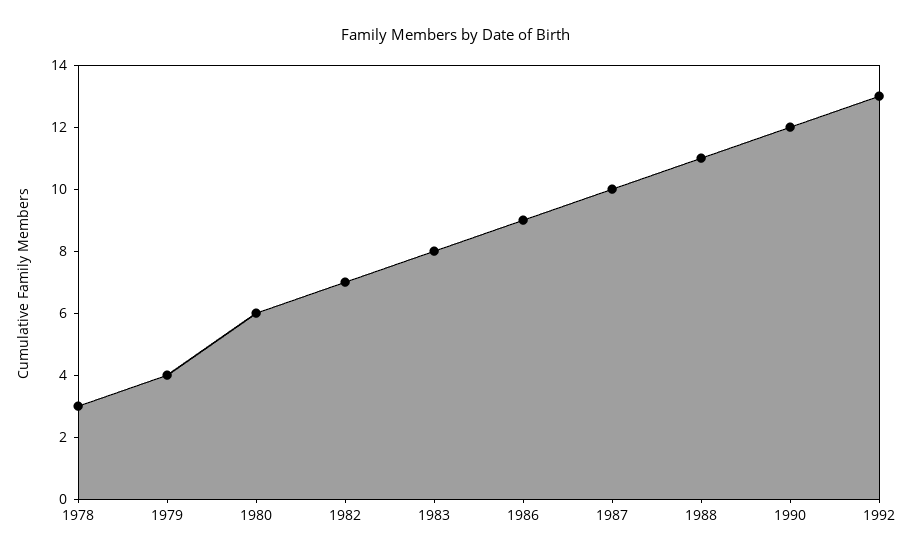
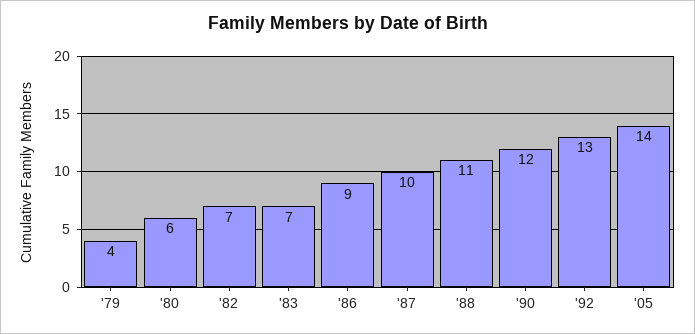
1978: 3 -> none
1983: 8 -> 7
'05: none -> 14

